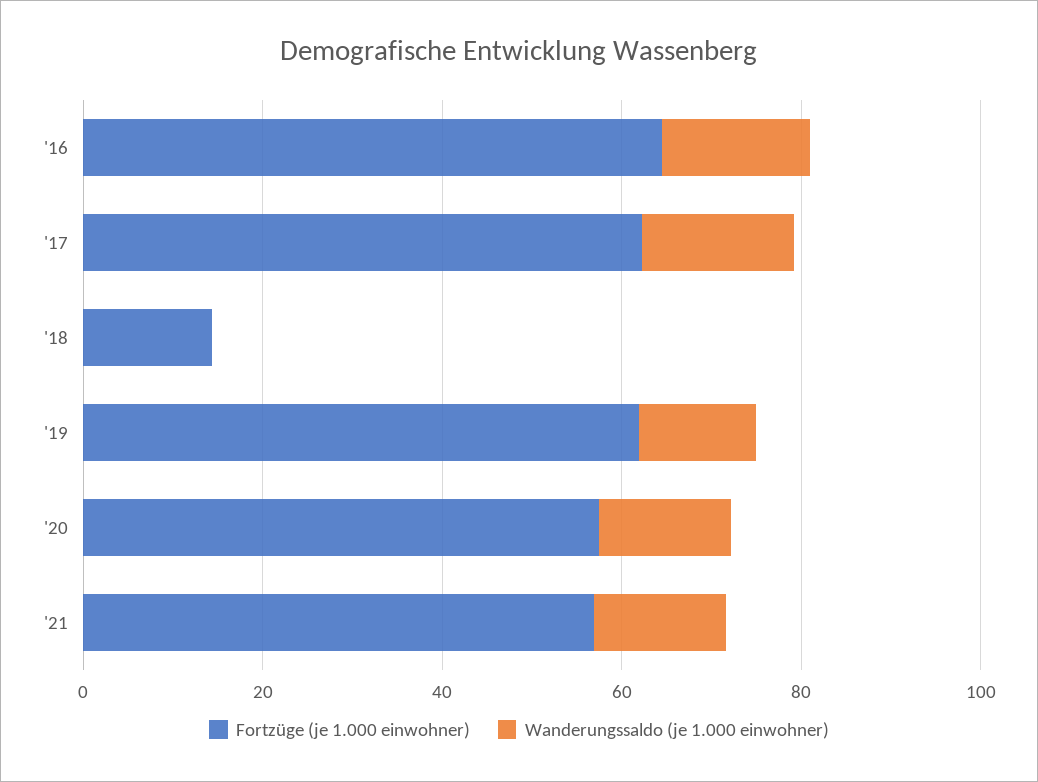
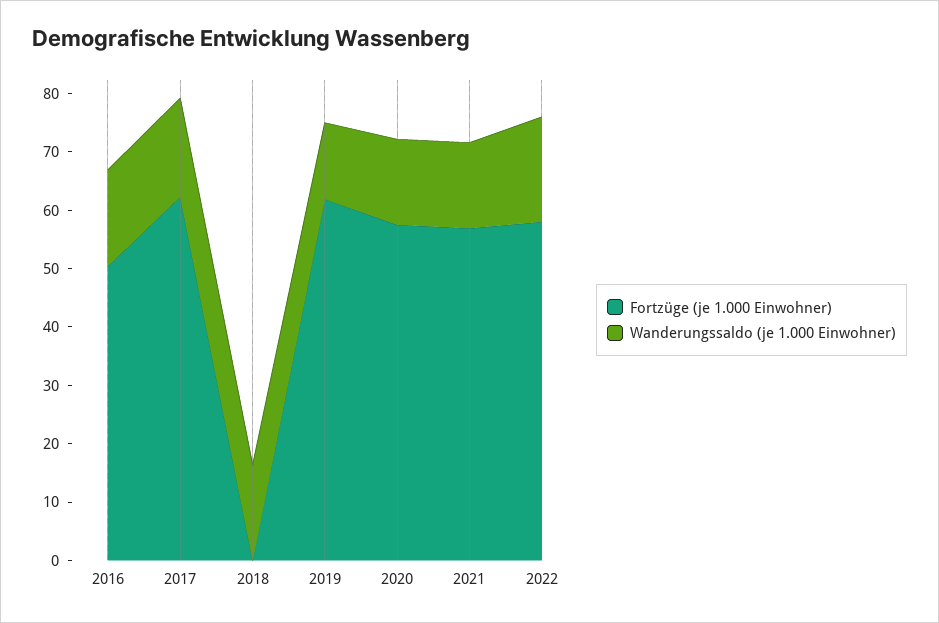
Fortzüge (je 1.000 einwohner), '16: 65 -> 50
Fortzüge (je 1.000 einwohner), '18: 15 -> 0
Wanderungssaldo (je 1.000 einwohner), '18: 0 -> 16
Fortzüge (je 1.000 einwohner), 2022: none -> 58
Wanderungssaldo (je 1.000 einwohner), 2022: none -> 18

